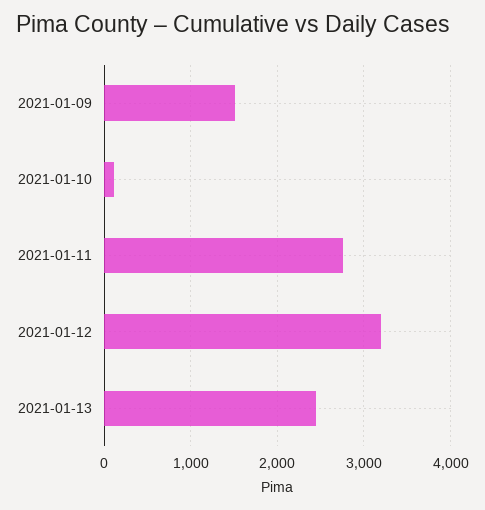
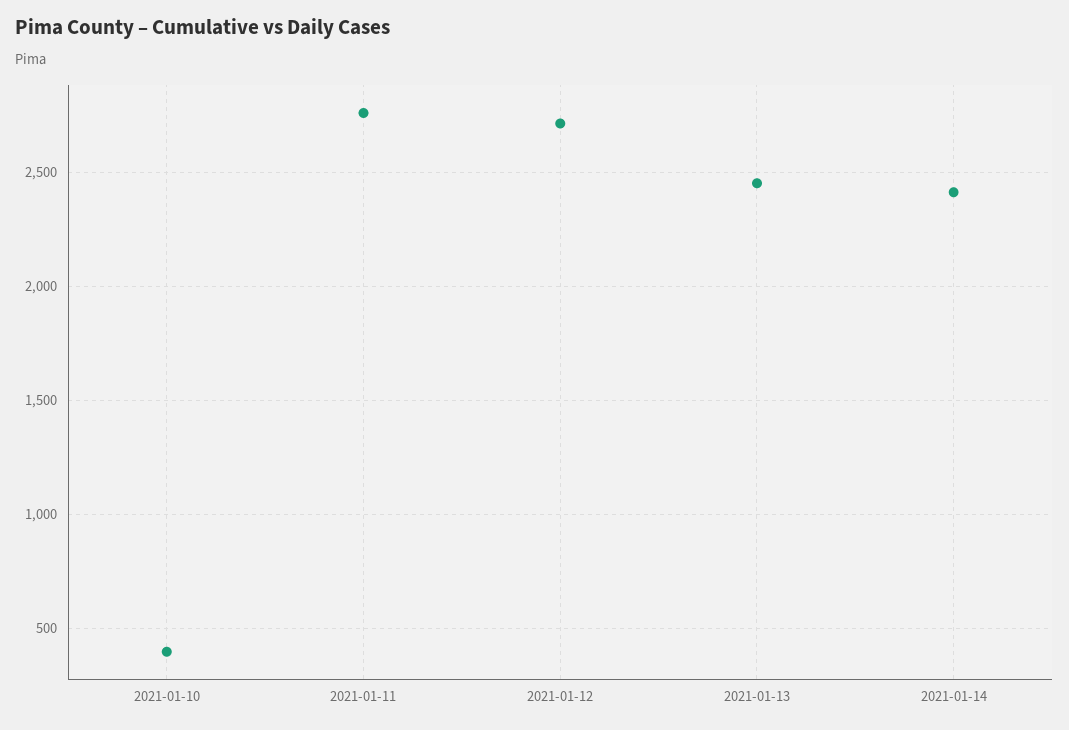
2021-01-09: 1500 -> none
2021-01-10: 100 -> 400
2021-01-12: 3200 -> 2700
2021-01-14: none -> 2400

